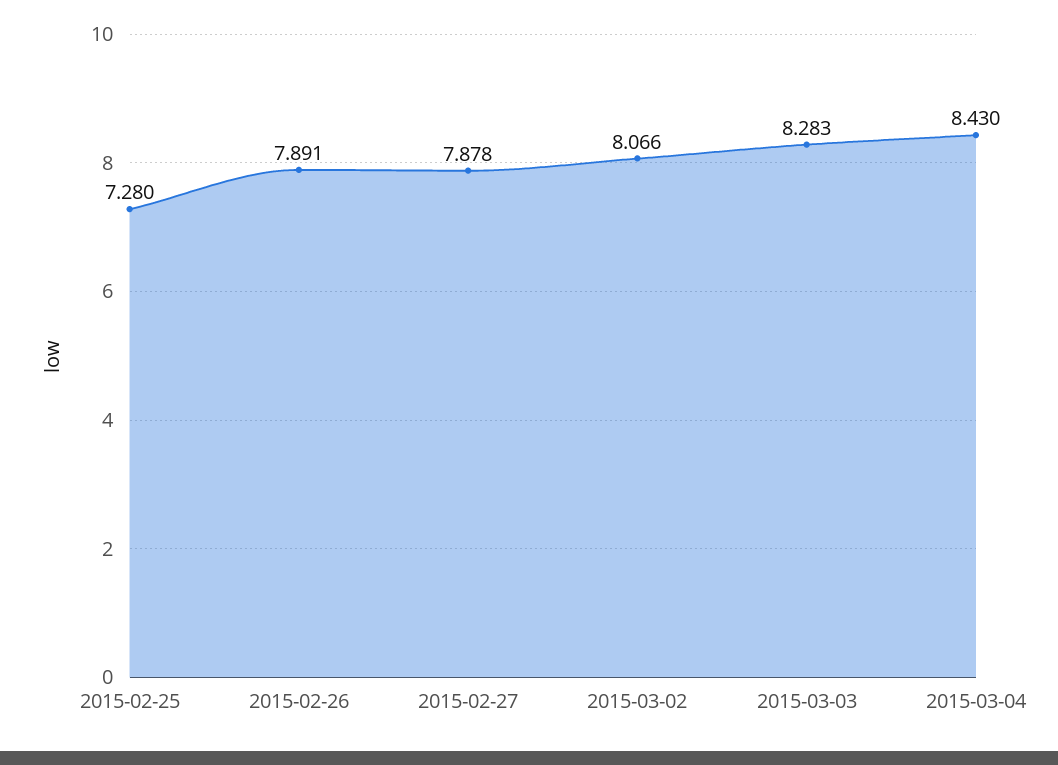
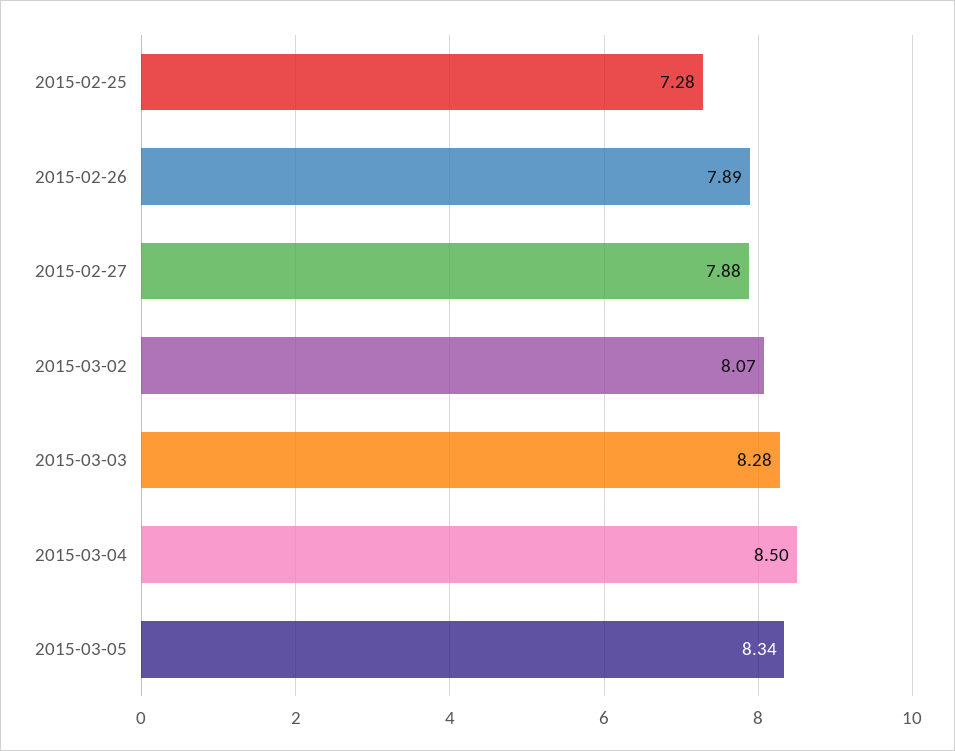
2015-03-04: 8.43 -> 8.5
2015-03-05: none -> 8.34

